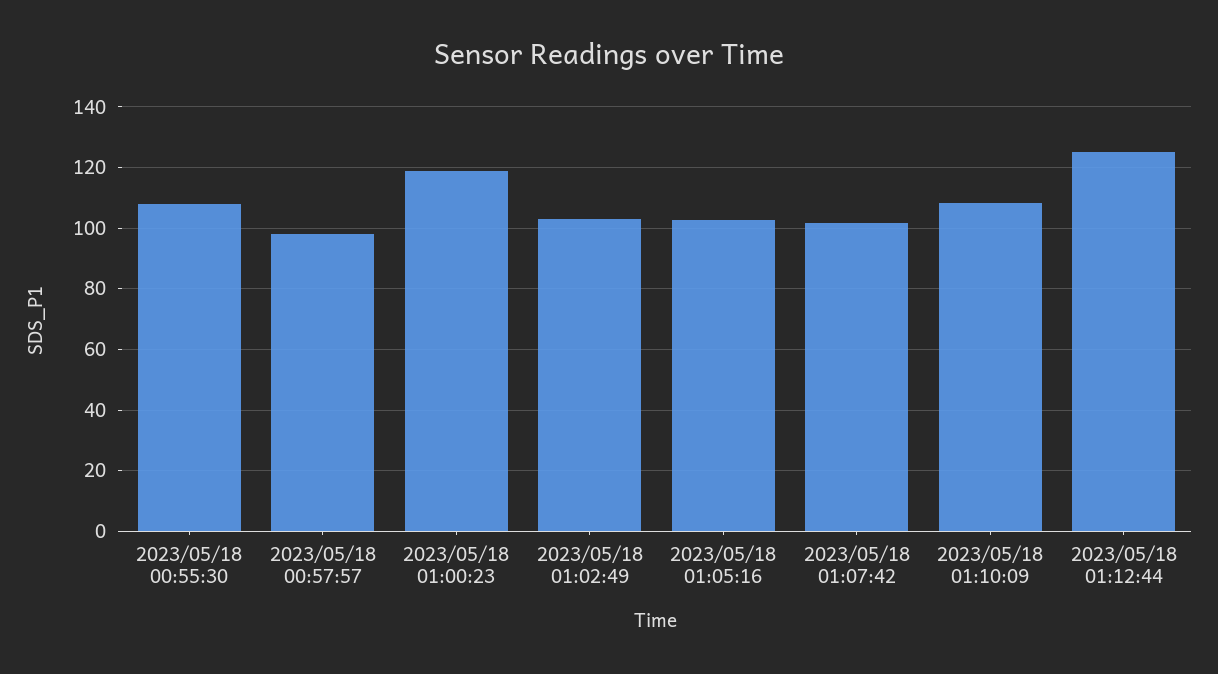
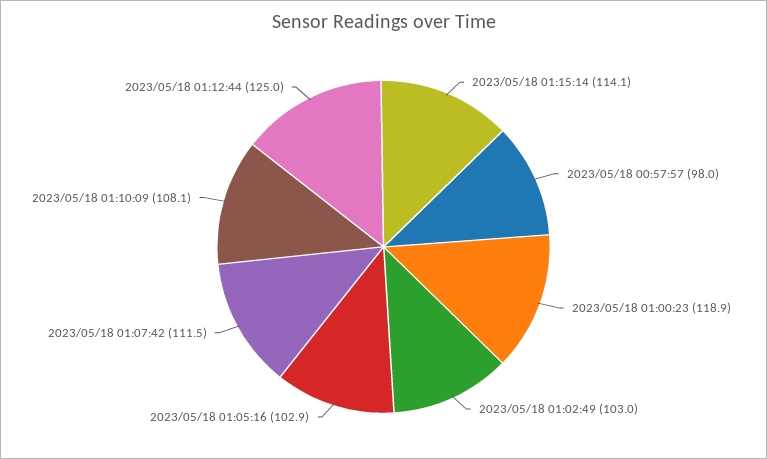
2023/05/18 00:55:30: 108 -> none
2023/05/18 01:07:42: 102 -> 111.5
2023/05/18 01:15:14: none -> 114.1

